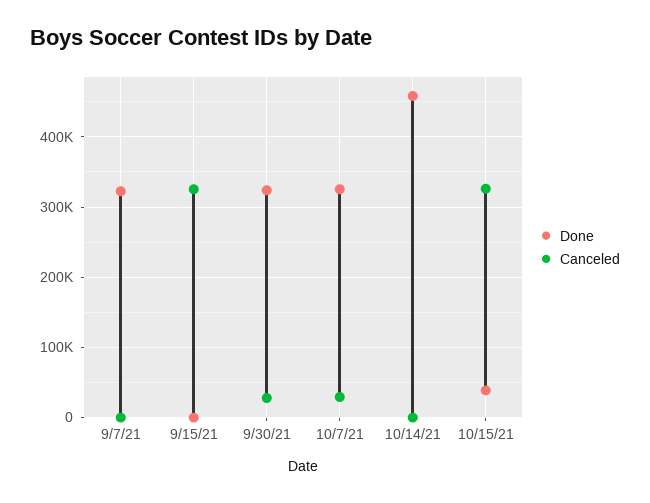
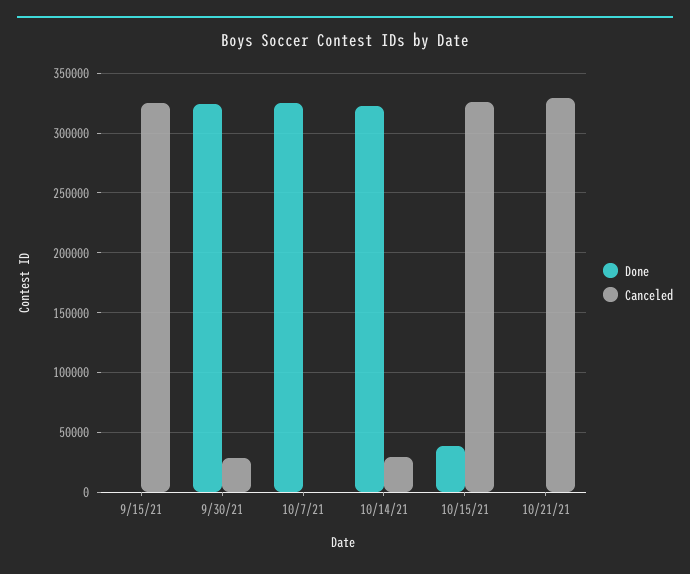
Done, 9/7/21: 320000 -> none
Canceled, 9/7/21: 0 -> none
Canceled, 10/7/21: 30000 -> 0
Done, 10/14/21: 460000 -> 320000
Canceled, 10/14/21: 0 -> 30000
Done, 10/21/21: none -> 0
Canceled, 10/21/21: none -> 330000

